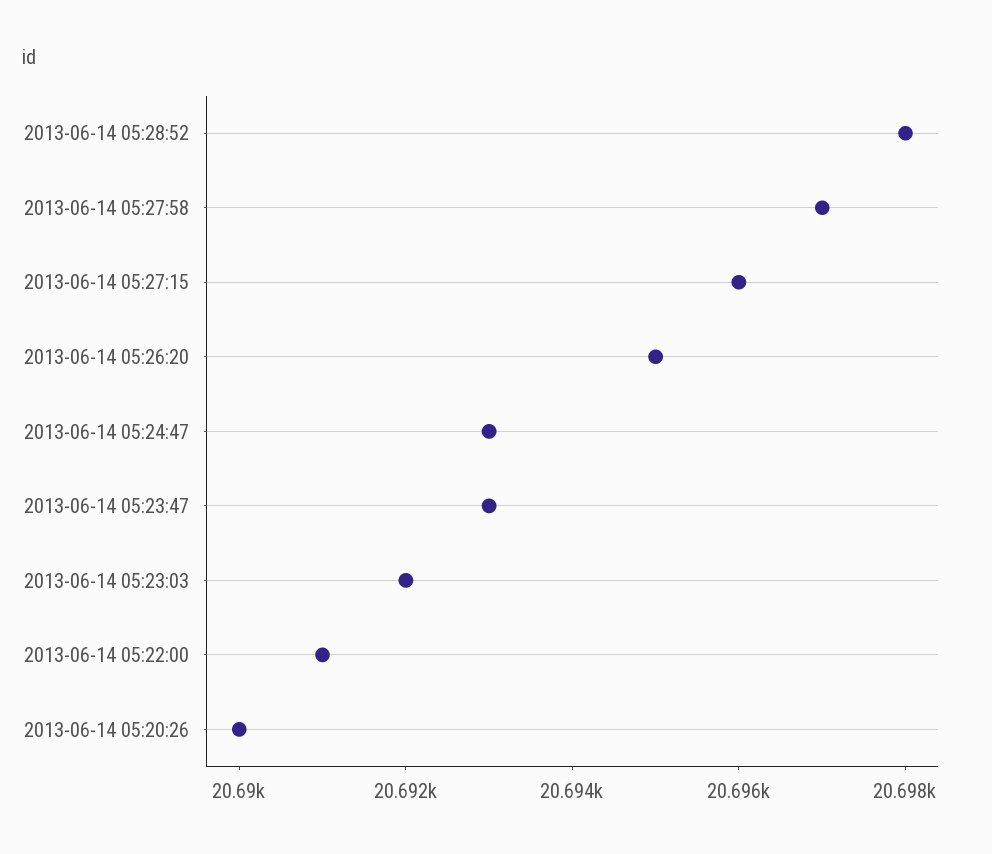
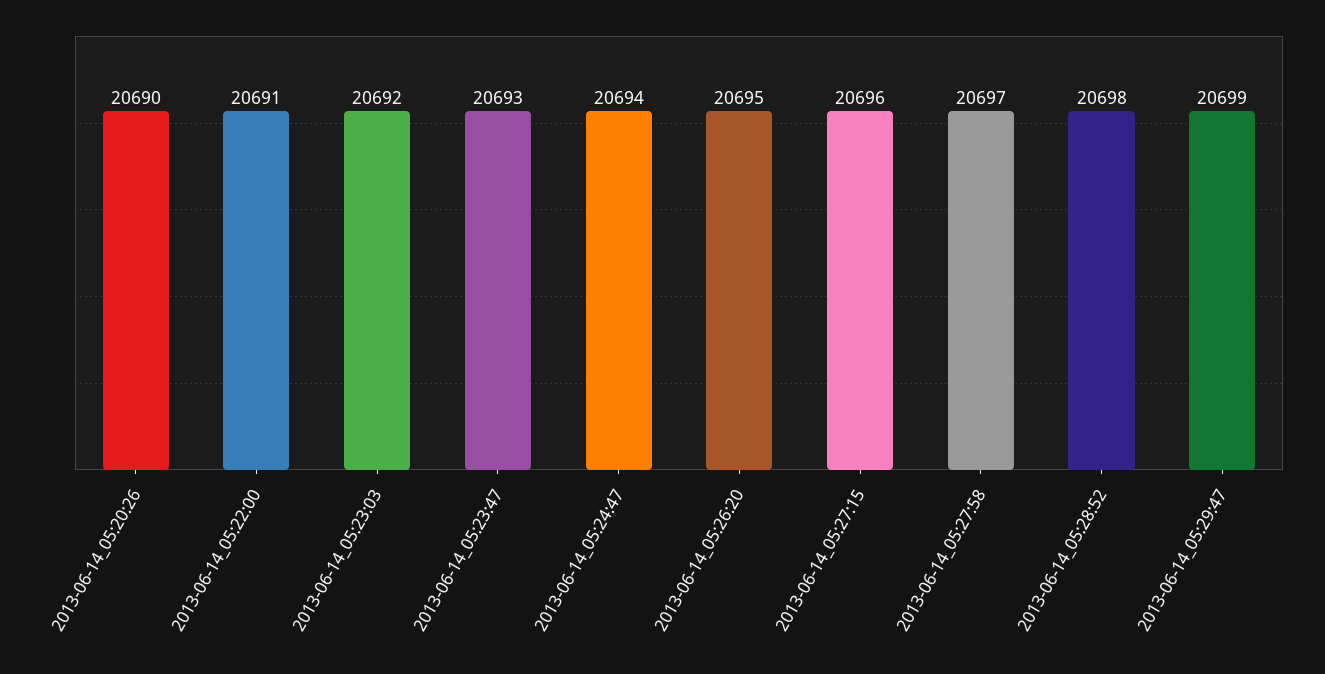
2013-06-14 05:24:47: 20693 -> 20694
2013-06-14_05:29:47: none -> 20699

